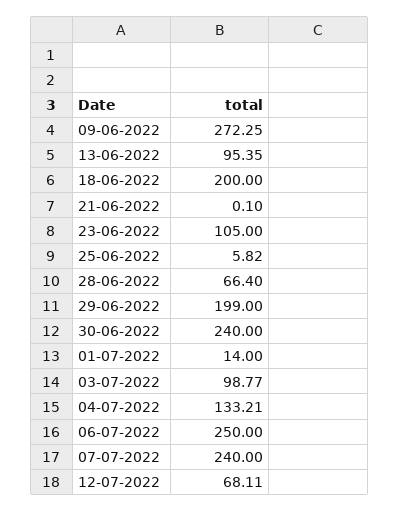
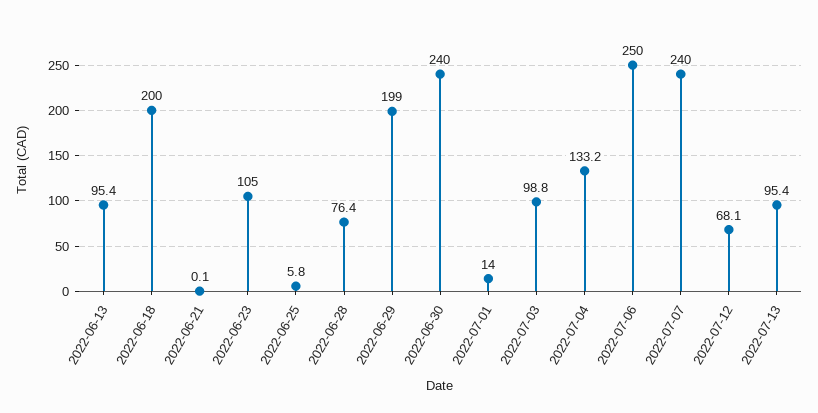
09-06-2022: 272.25 -> none
28-06-2022: 66.4 -> 76.4
2022-07-13: none -> 95.4

